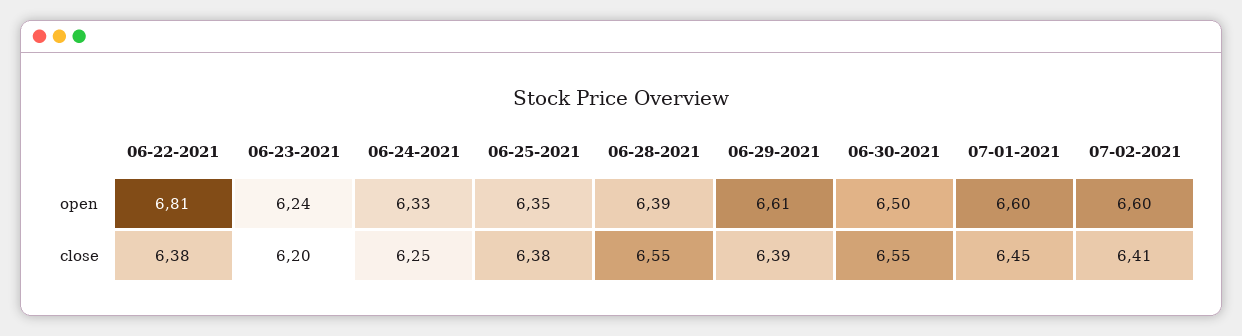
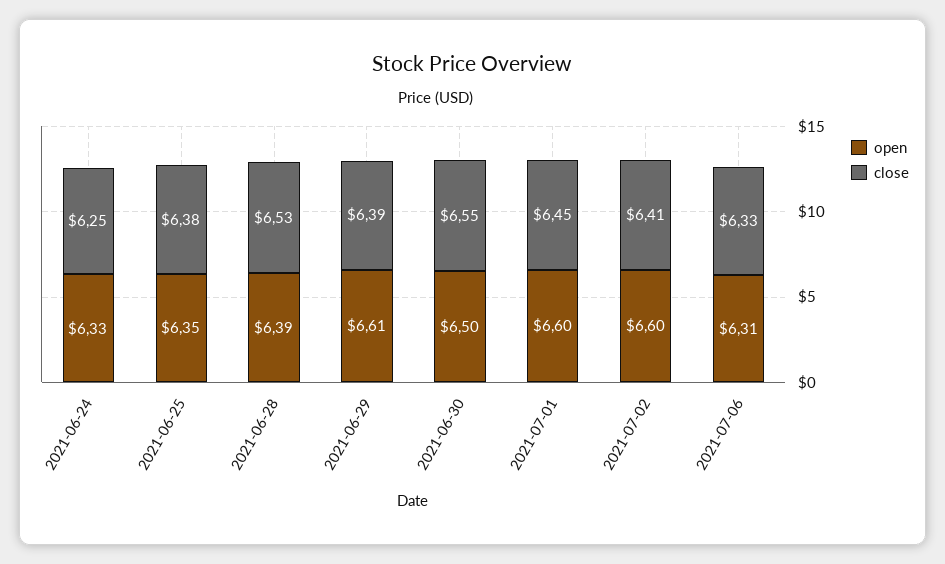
open, 06-22-2021: 6.81 -> none
open, 06-23-2021: 6.24 -> none
close, 06-22-2021: 6.38 -> none
close, 06-23-2021: 6.2 -> none
close, 06-28-2021: 6.55 -> 6.53
open, 2021-07-06: none -> 6.31
close, 2021-07-06: none -> 6.33

